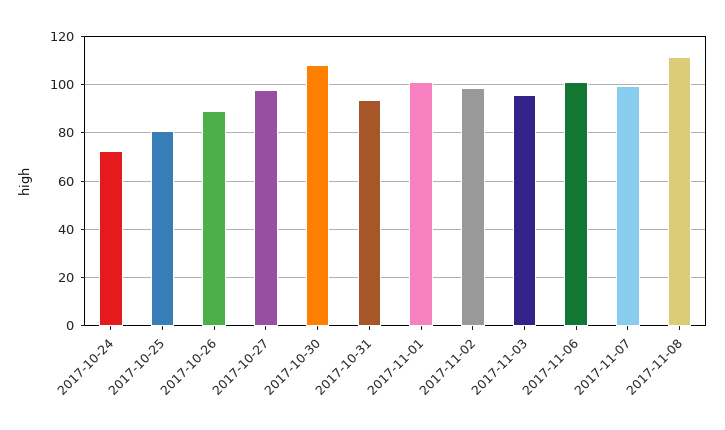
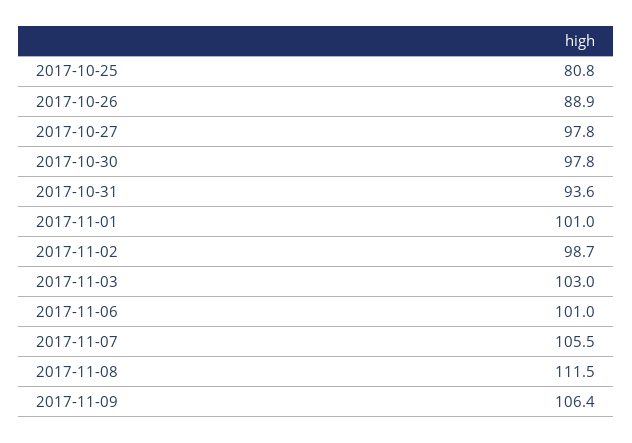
2017-10-24: 72.5 -> none
2017-10-30: 107.5 -> 97.8
2017-11-03: 95 -> 103
2017-11-07: 100 -> 105.5
2017-11-09: none -> 106.4

